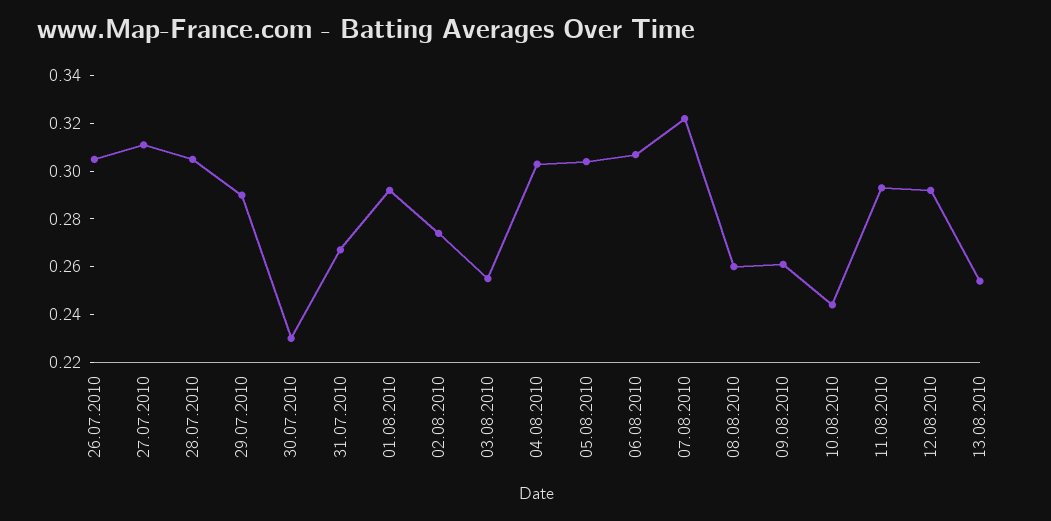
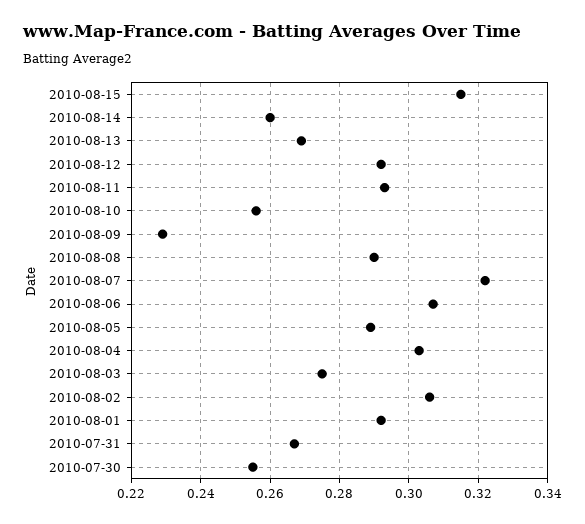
26.07.2010: 0.305 -> none
27.07.2010: 0.31 -> none
28.07.2010: 0.305 -> none
29.07.2010: 0.29 -> none
30.07.2010: 0.23 -> 0.255
02.08.2010: 0.275 -> 0.305
03.08.2010: 0.255 -> 0.275
05.08.2010: 0.305 -> 0.29
08.08.2010: 0.26 -> 0.29
09.08.2010: 0.26 -> 0.23
10.08.2010: 0.245 -> 0.255
13.08.2010: 0.255 -> 0.27
2010-08-15: none -> 0.315
2010-08-14: none -> 0.26

